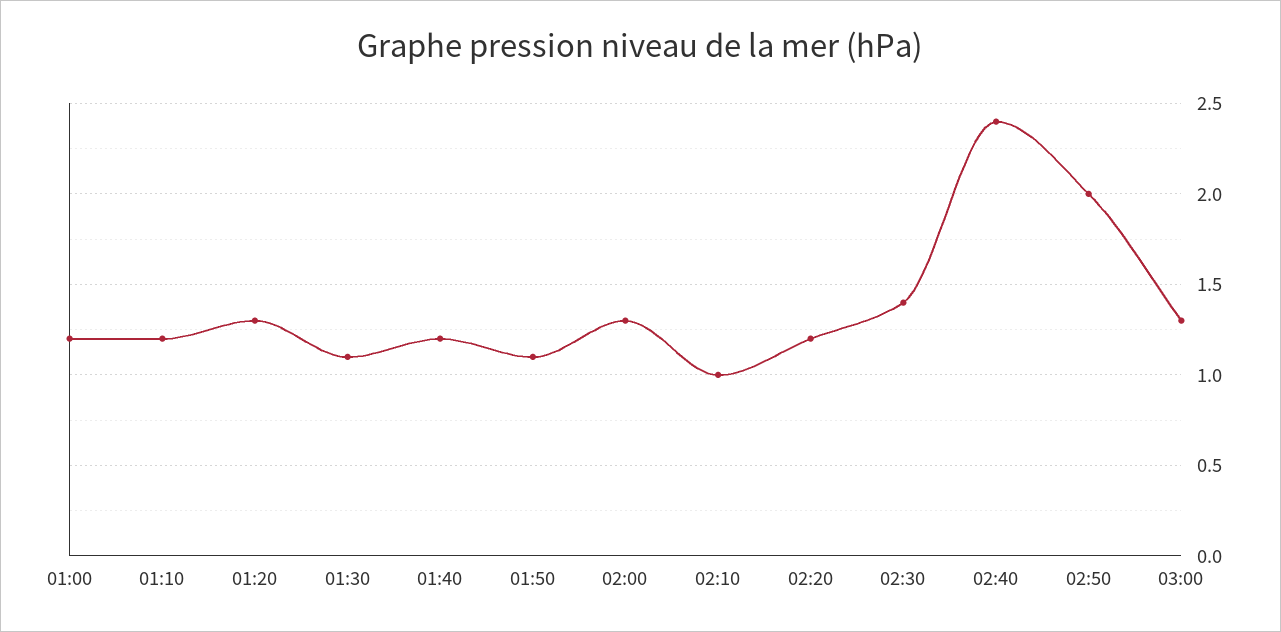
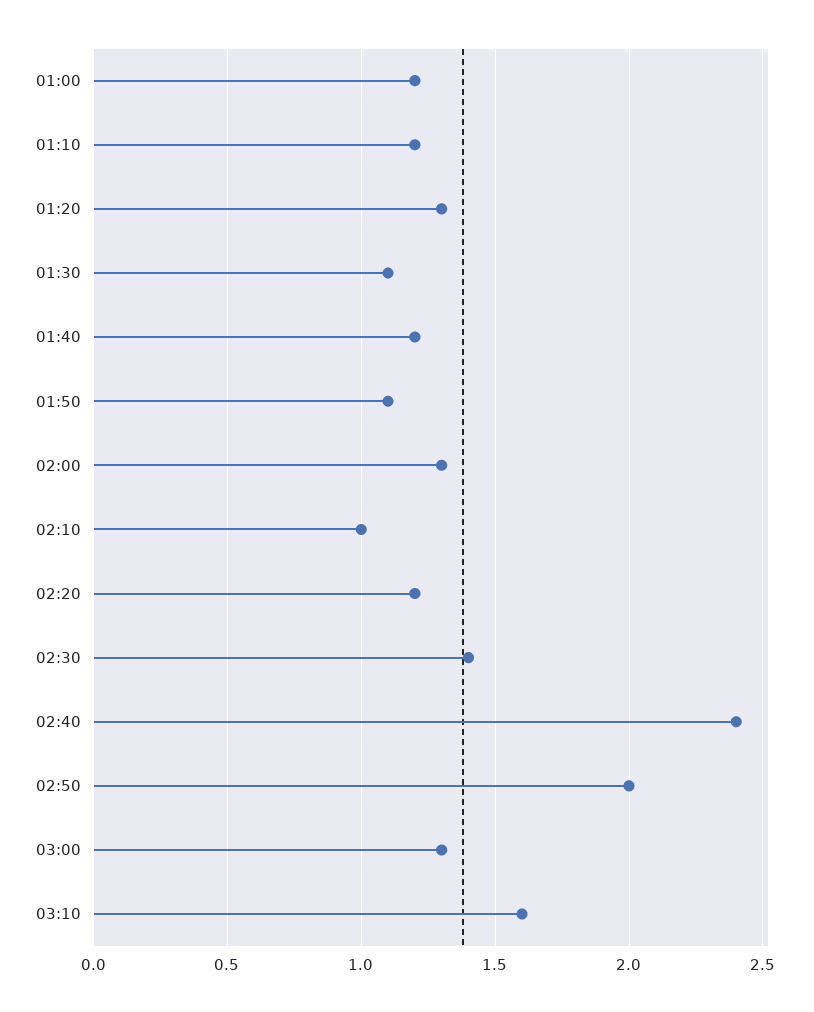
03:10: none -> 1.6

